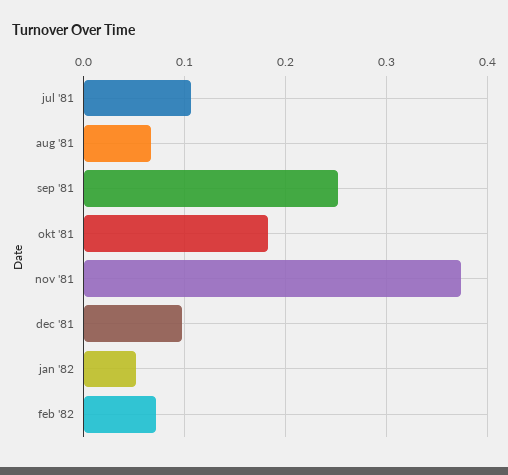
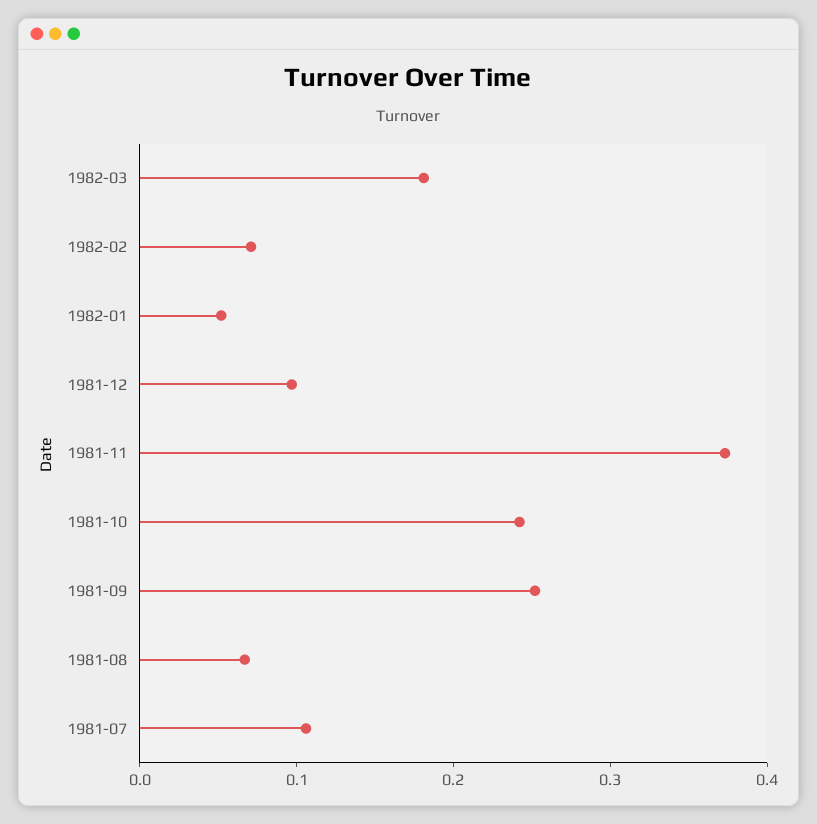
okt '81: 0.18 -> 0.24
1982-03: none -> 0.18

